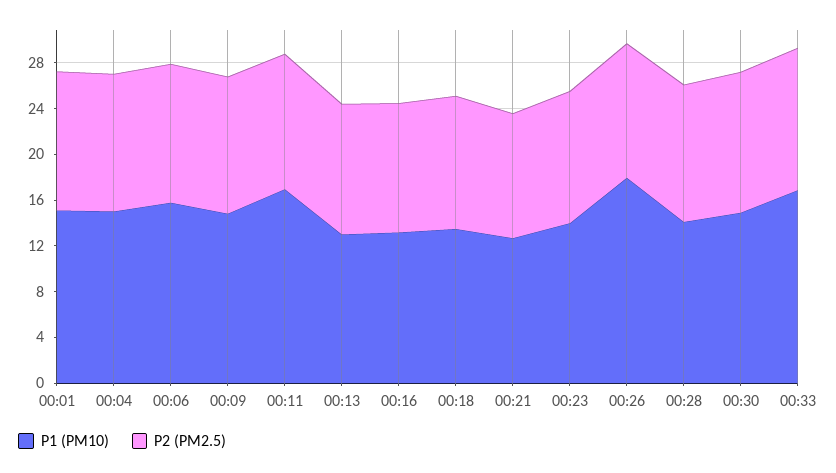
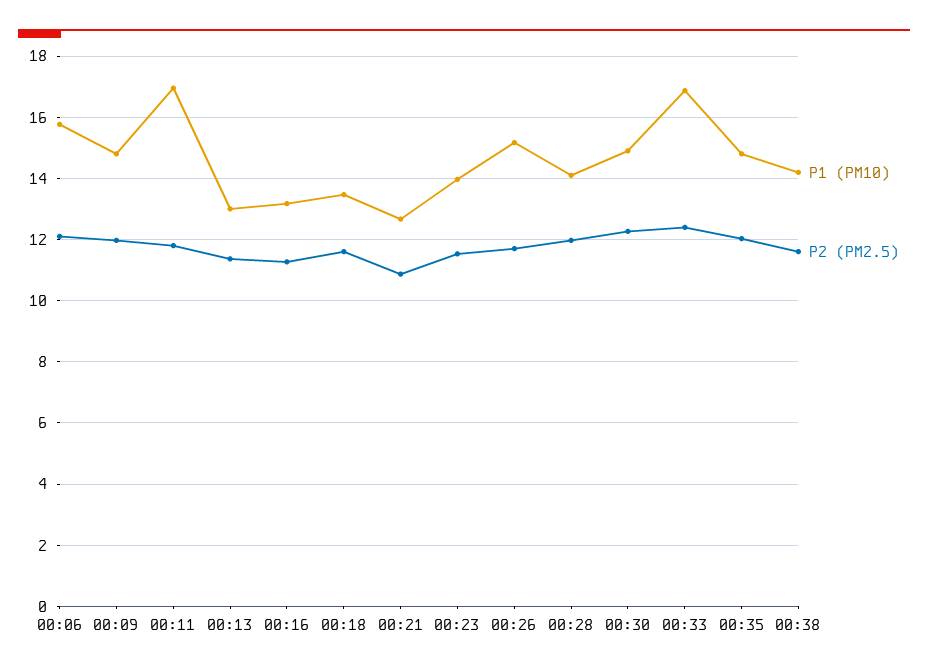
P1 (PM10), 00:01: 15 -> none
P2 (PM2.5), 00:01: 12 -> none
P1 (PM10), 00:04: 15 -> none
P2 (PM2.5), 00:04: 12 -> none
P1 (PM10), 00:26: 18 -> 15.2
P1 (PM10), 00:35: none -> 14.8
P2 (PM2.5), 00:35: none -> 12
P1 (PM10), 00:38: none -> 14.2
P2 (PM2.5), 00:38: none -> 11.6

